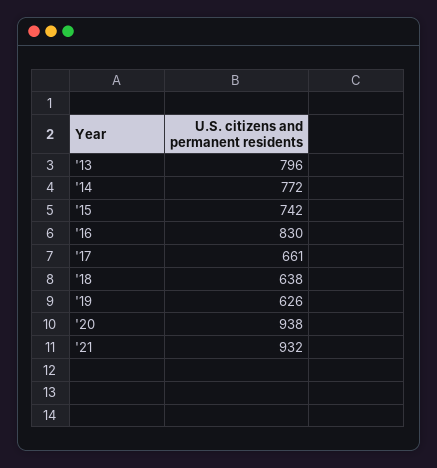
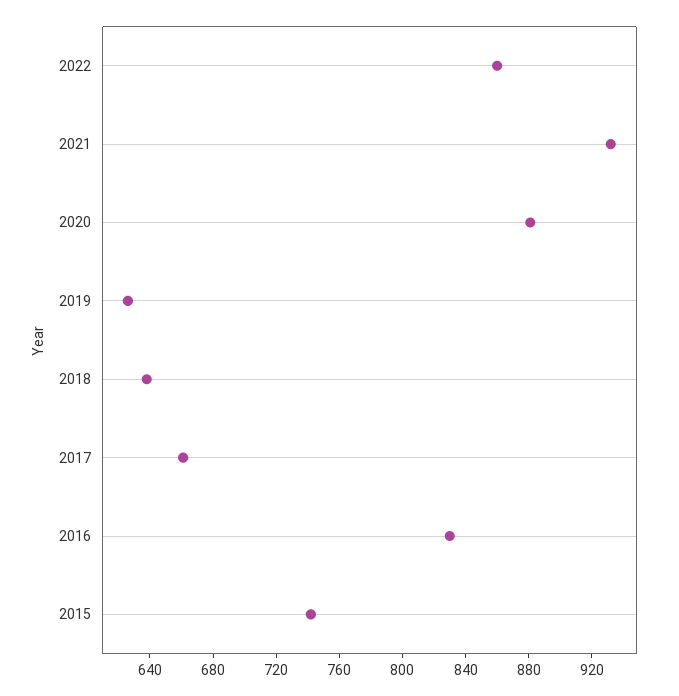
'13: 796 -> none
'14: 772 -> none
'20: 938 -> 880
2022: none -> 860

